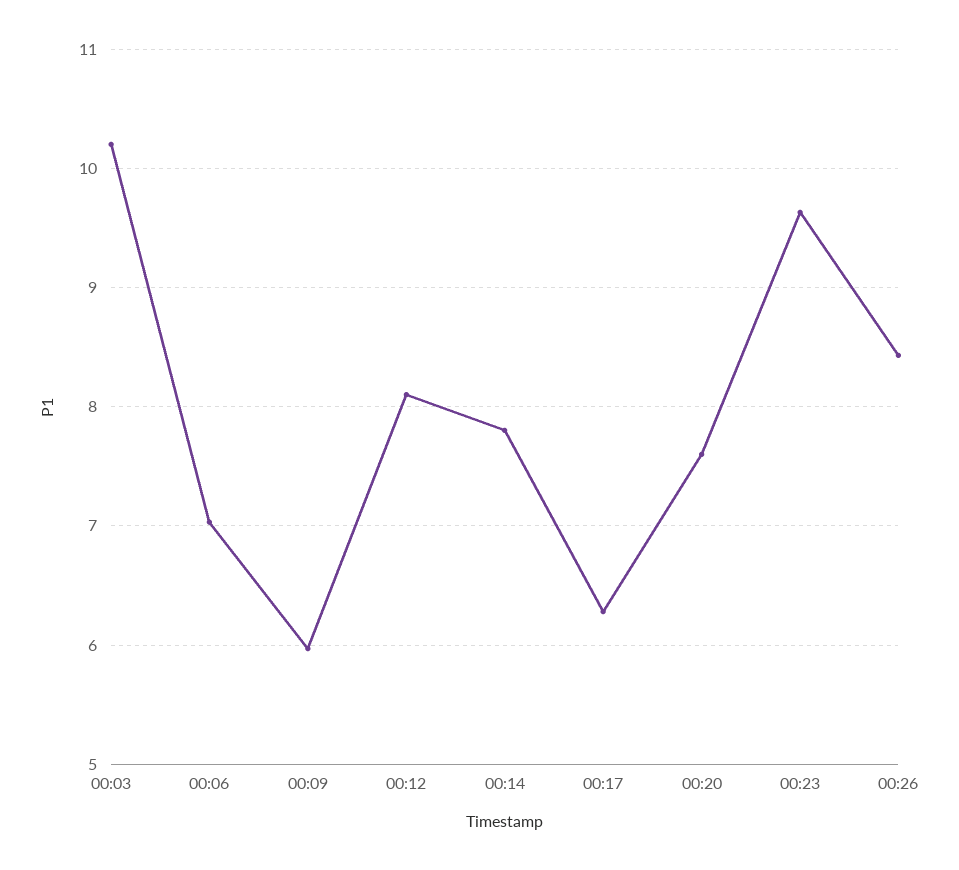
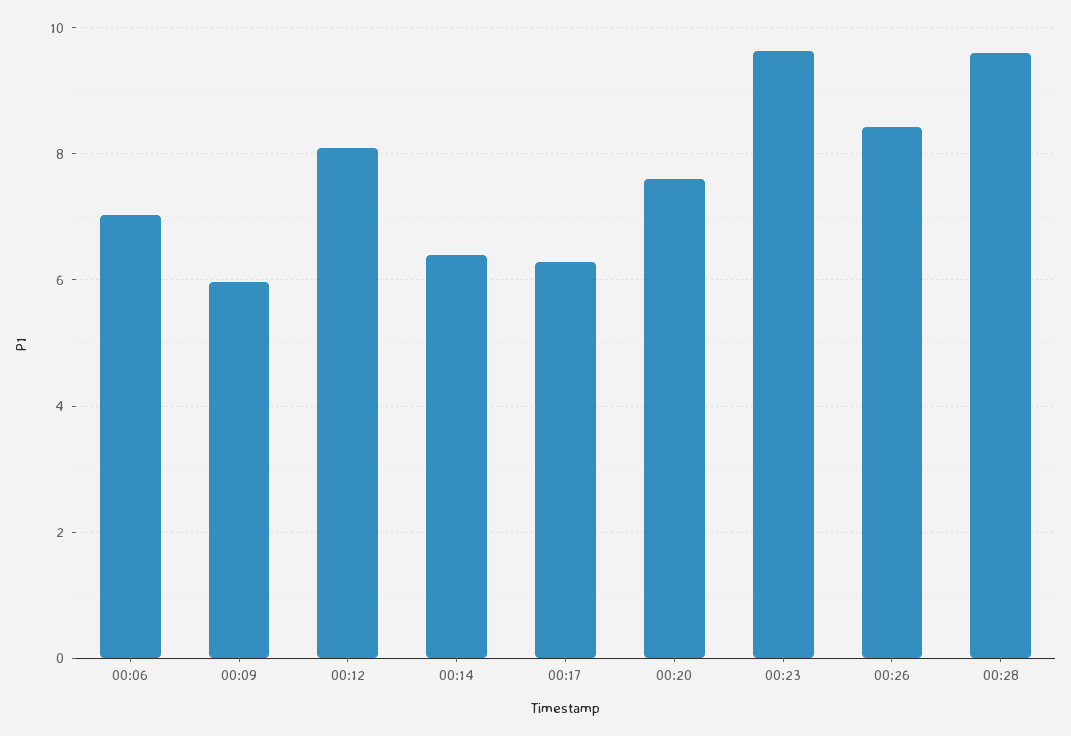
00:03: 10.2 -> none
00:14: 7.8 -> 6.4
00:28: none -> 9.6

